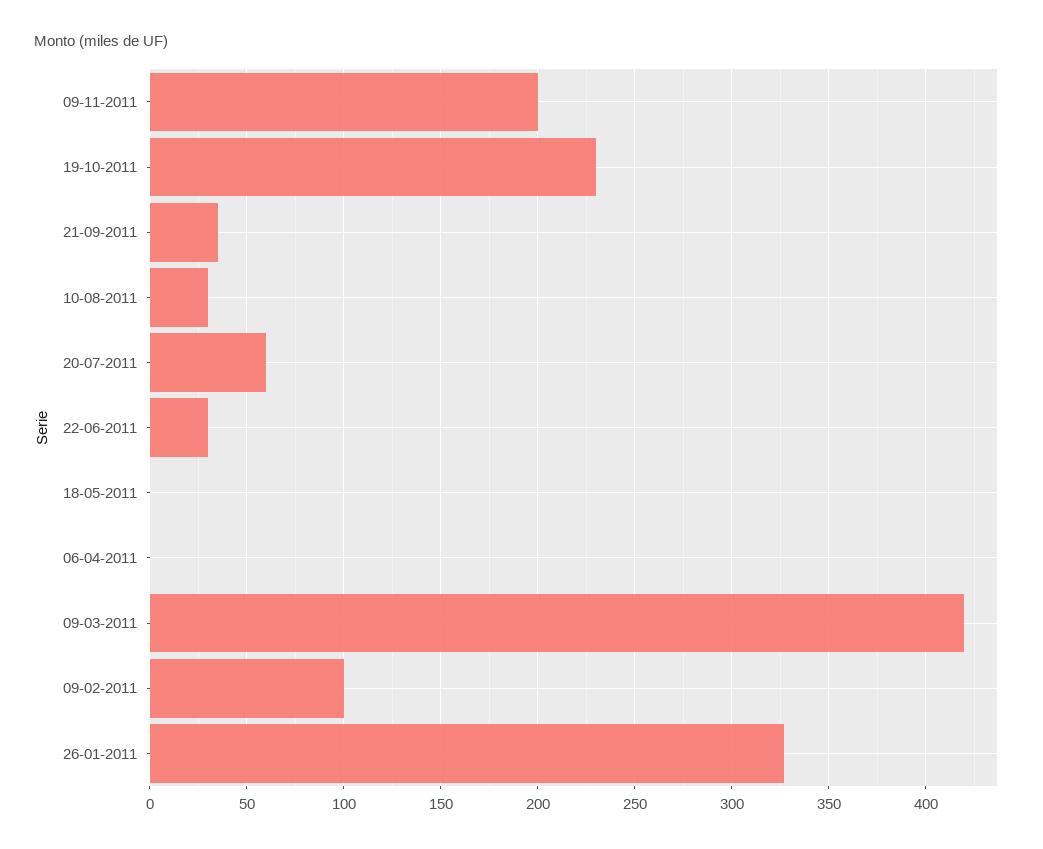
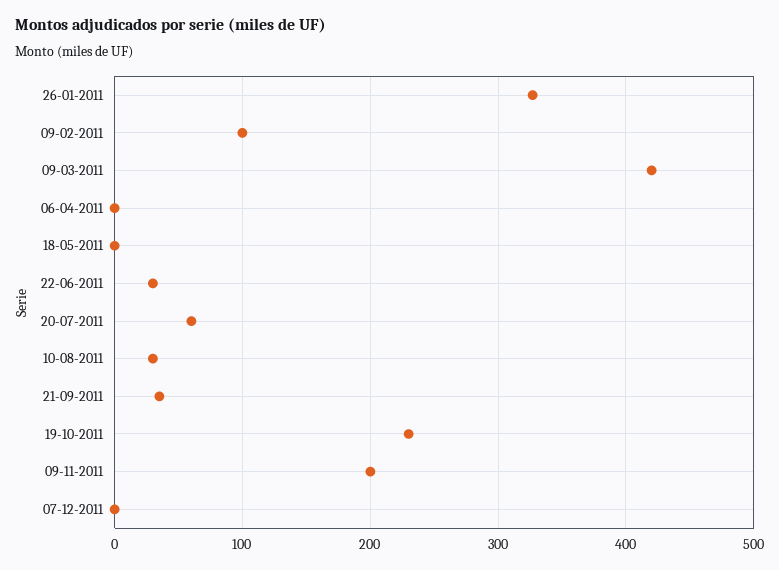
07-12-2011: none -> 0

